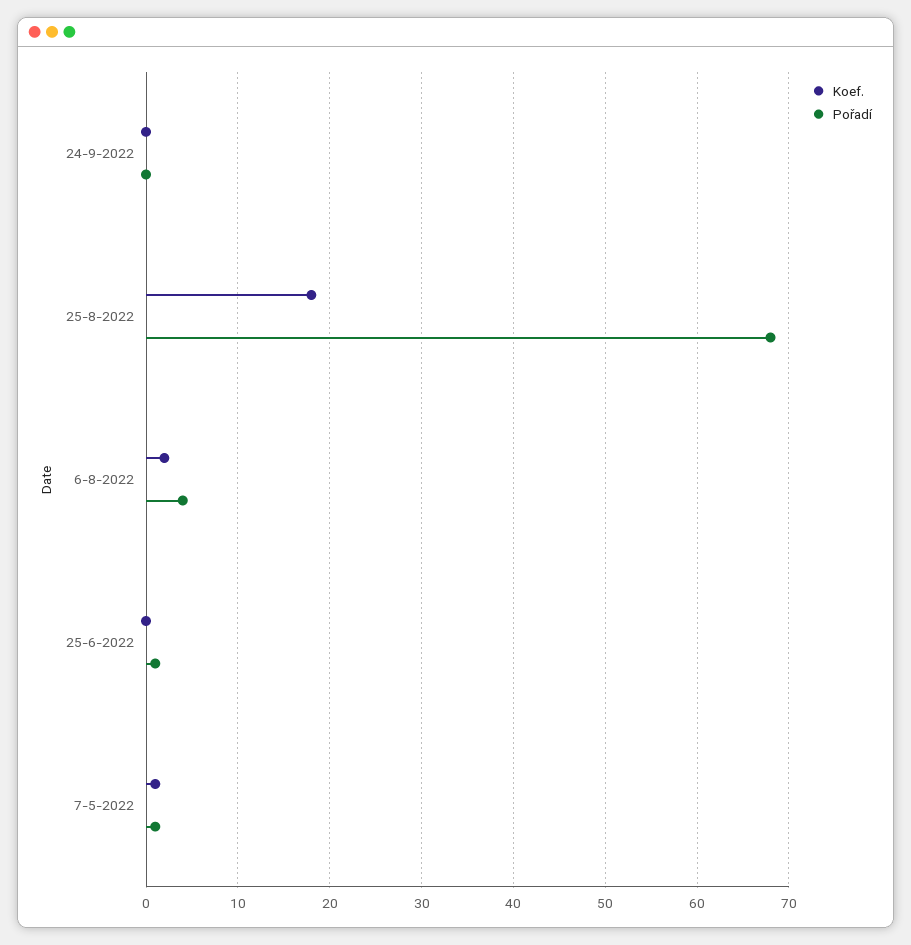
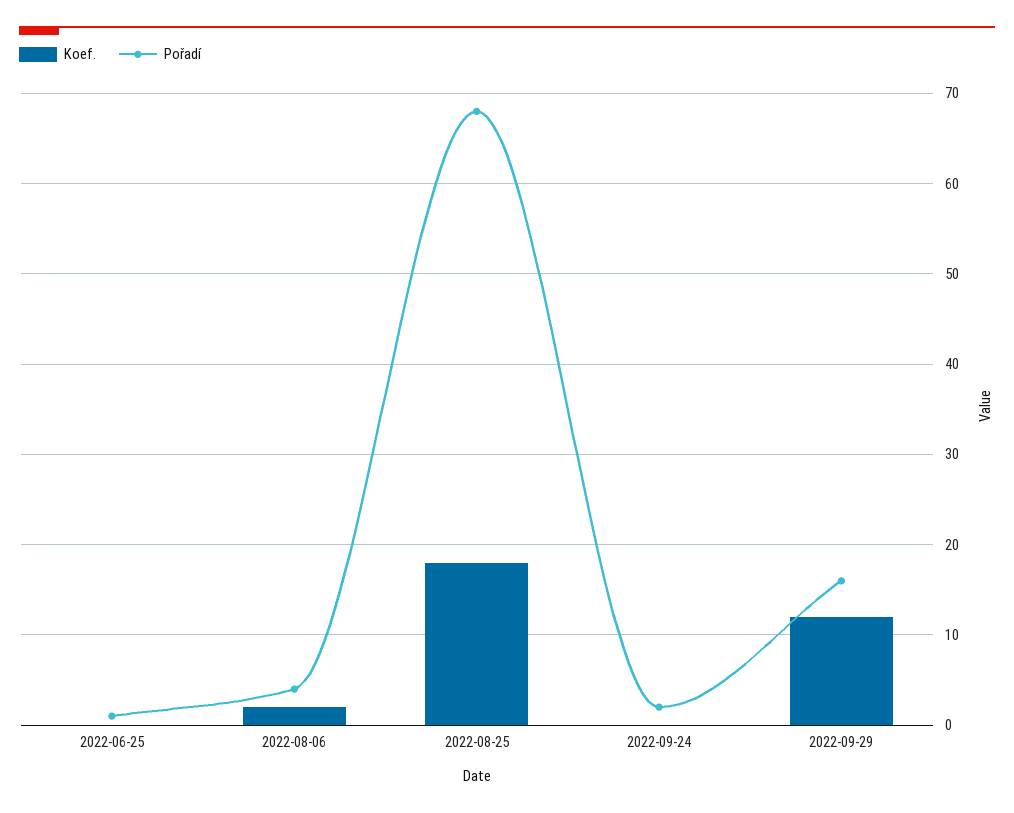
Pořadí, 24-9-2022: 0 -> 2
Koef., 7-5-2022: 1 -> none
Pořadí, 7-5-2022: 1 -> none
Koef., 2022-09-29: none -> 12
Pořadí, 2022-09-29: none -> 16

